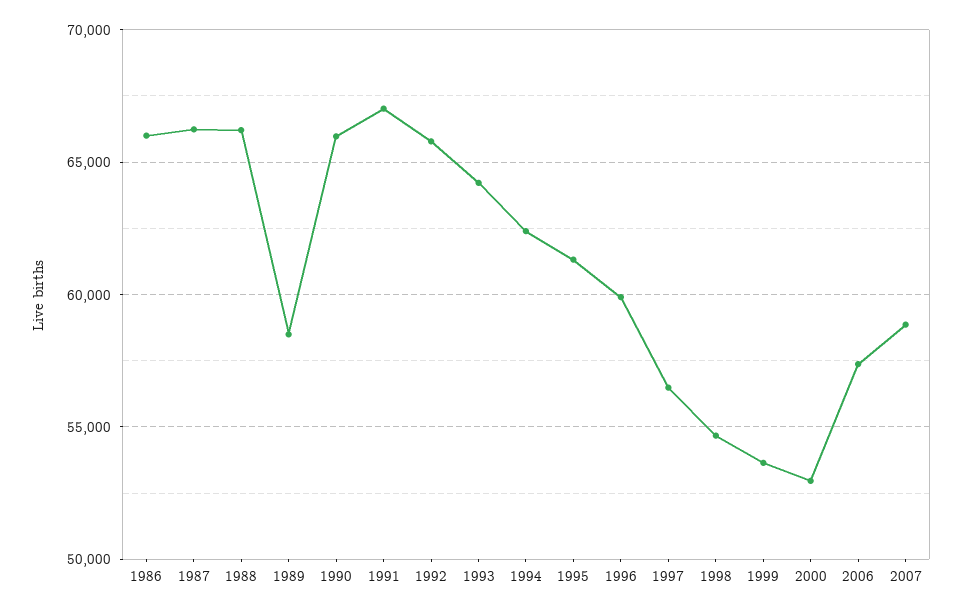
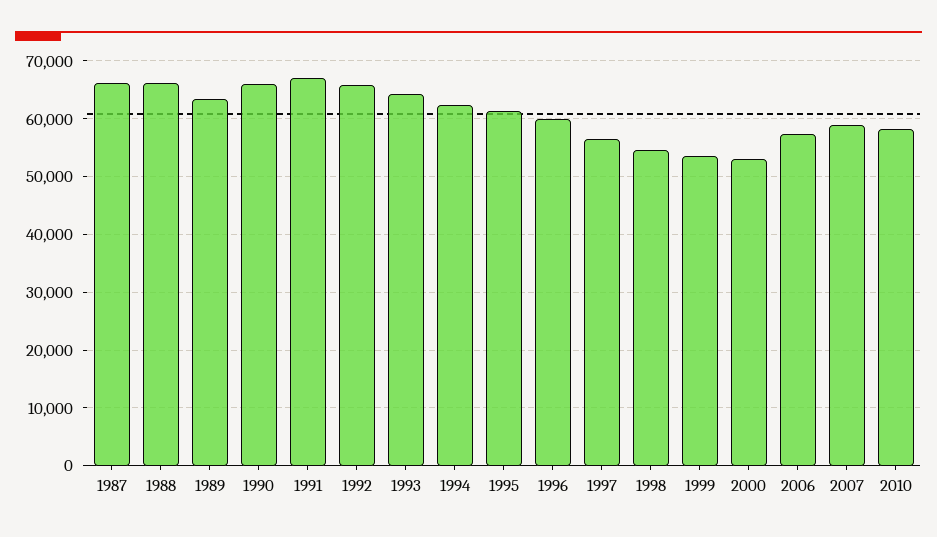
1986: 66000 -> none
1989: 58500 -> 64000
2010: none -> 58000

